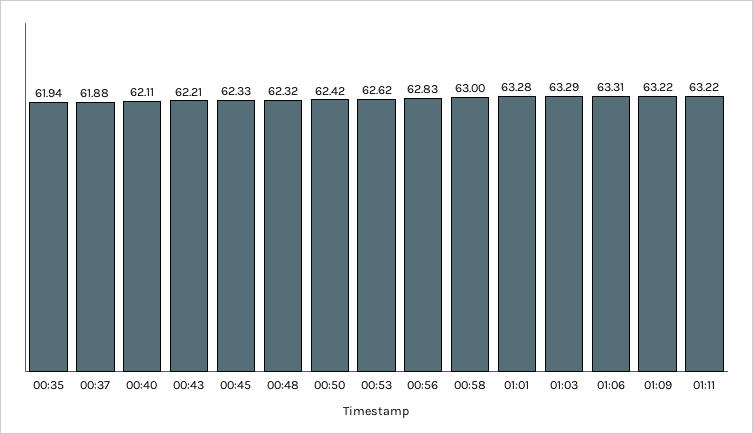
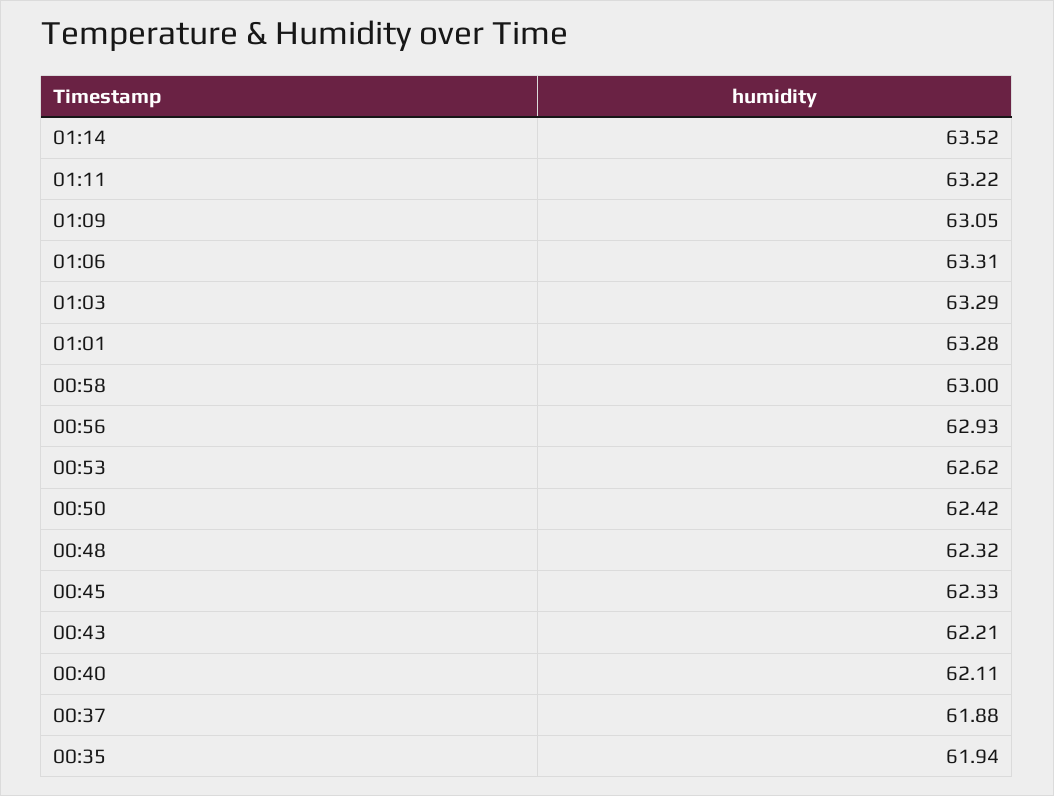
00:56: 62.83 -> 62.93
01:09: 63.22 -> 63.05
01:14: none -> 63.52

